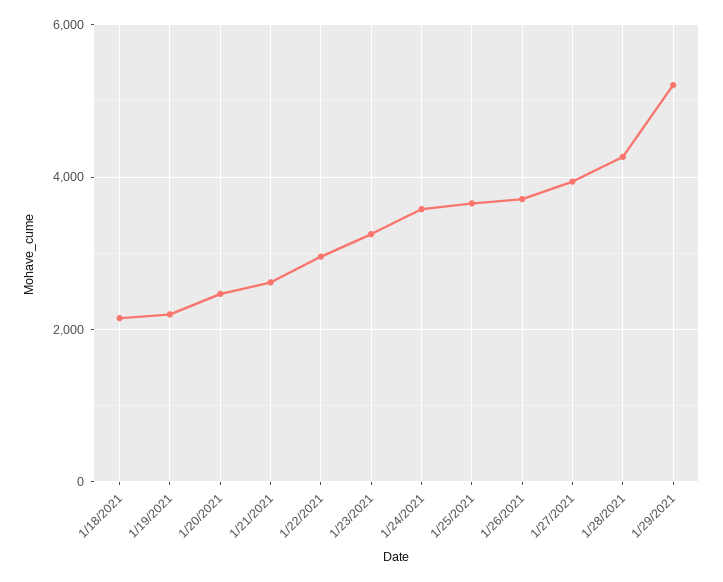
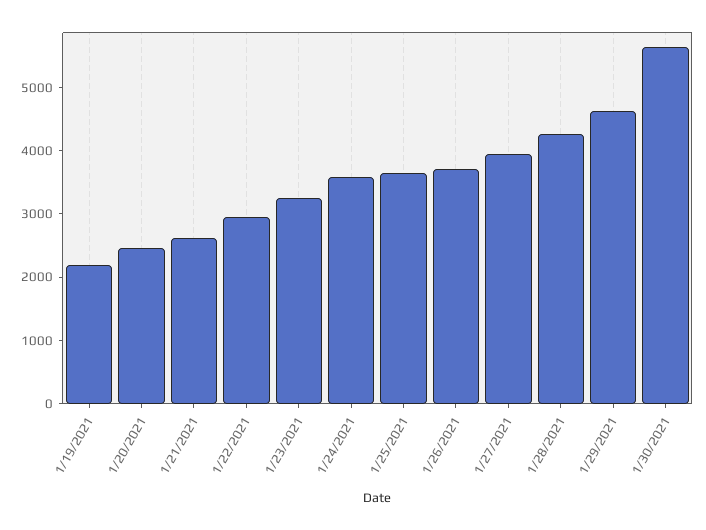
1/18/2021: 2200 -> none
1/29/2021: 5200 -> 4600
1/30/2021: none -> 5600

